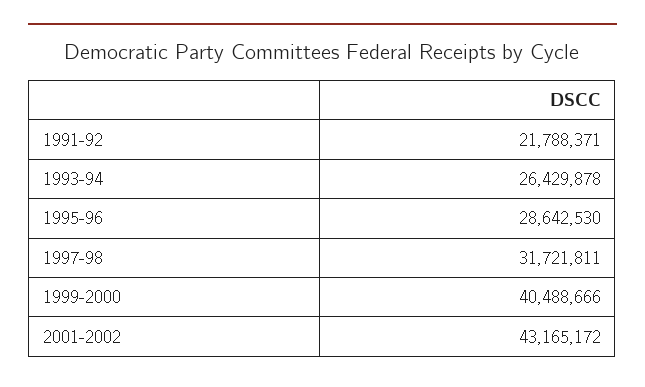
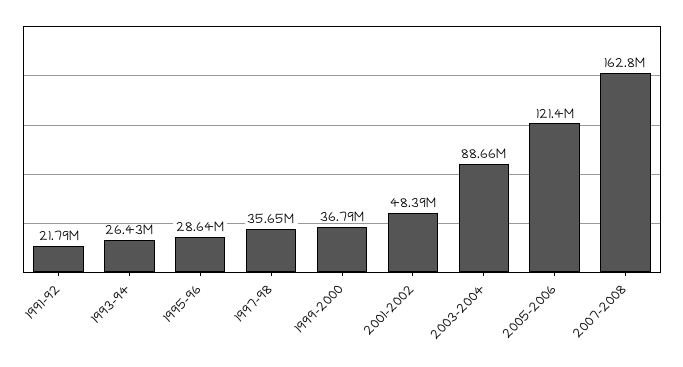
1997-98: 31721811 -> 35650000
1999-2000: 40488666 -> 36790000
2001-2002: 43165172 -> 48390000
2003-2004: none -> 88660000
2005-2006: none -> 121400000
2007-2008: none -> 162800000

